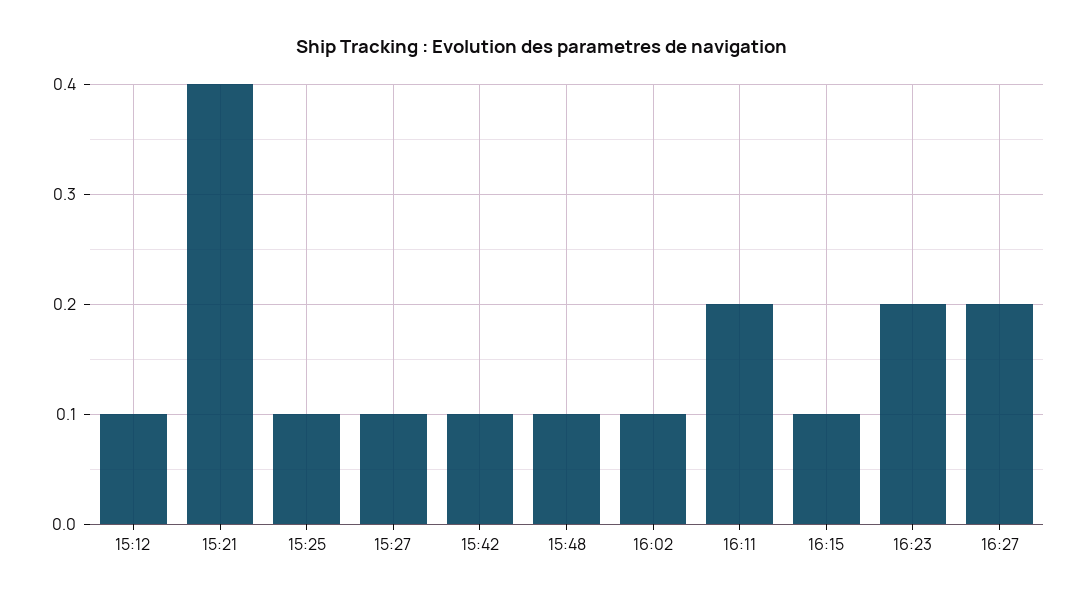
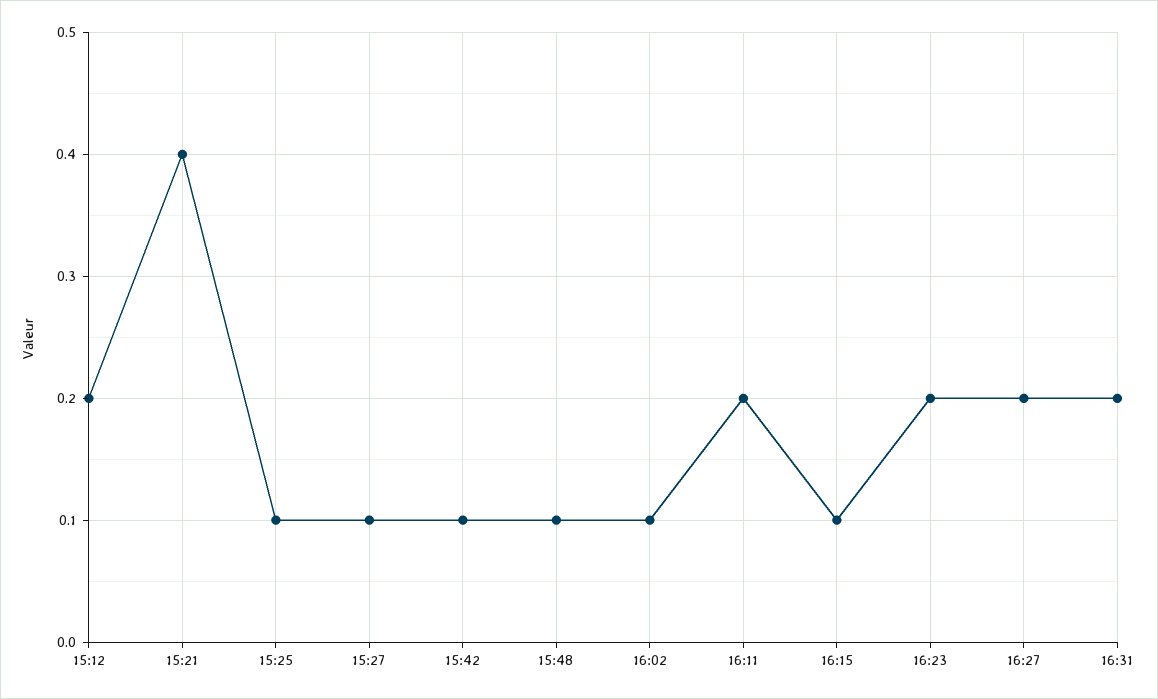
15:12: 0.1 -> 0.2
16:31: none -> 0.2

